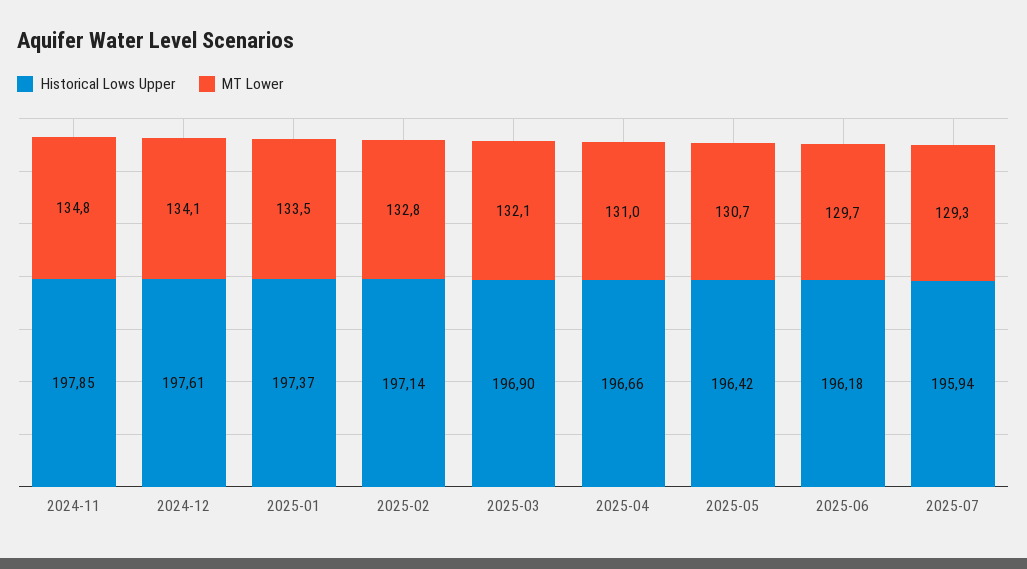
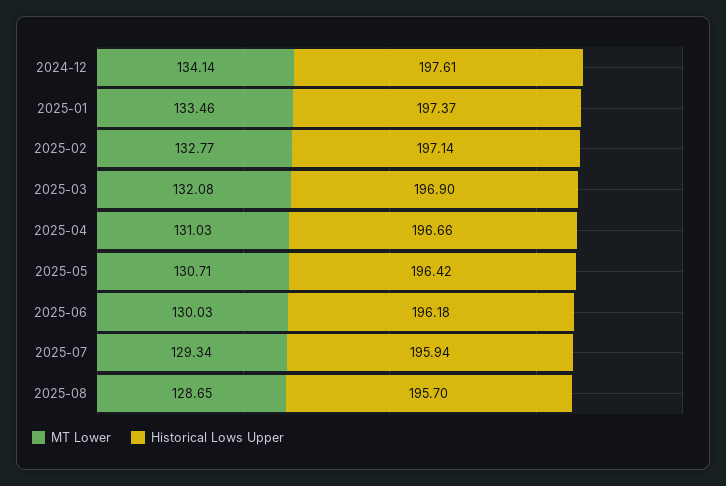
Historical Lows Upper, 2024-11: 197.85 -> none
MT Lower, 2024-11: 134.8 -> none
MT Lower, 2025-06: 129.7 -> 130.03
MT Lower, 2025-08: none -> 128.65
Historical Lows Upper, 2025-08: none -> 195.7

